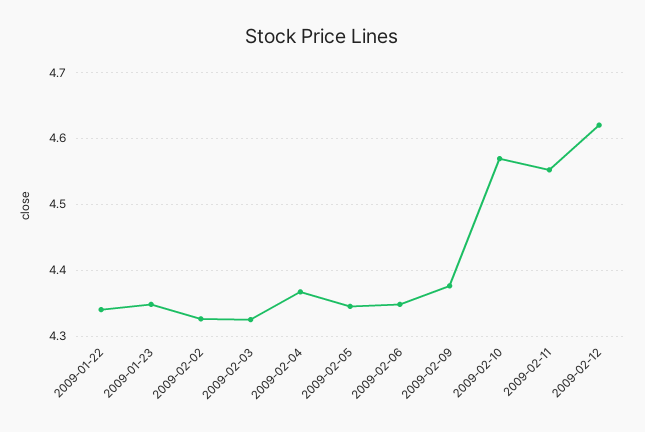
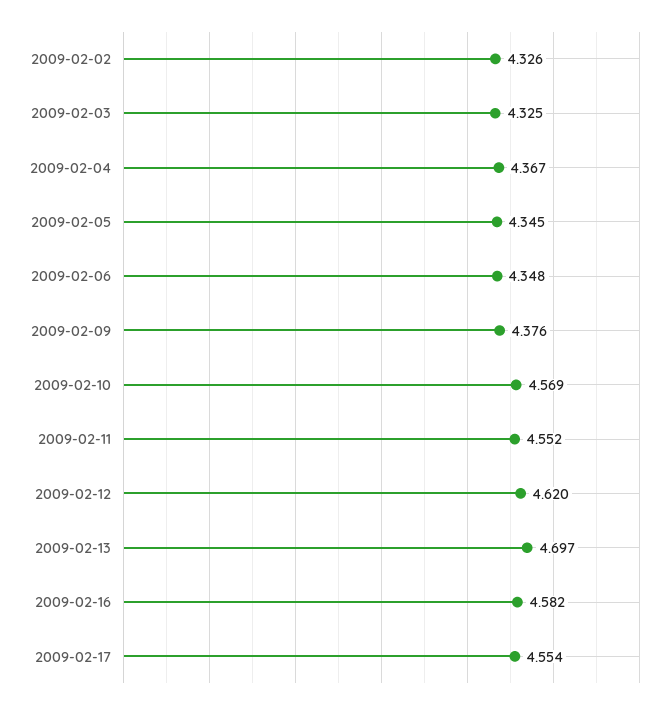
2009-01-22: 4.34 -> none
2009-01-23: 4.35 -> none
2009-02-13: none -> 4.697
2009-02-16: none -> 4.582
2009-02-17: none -> 4.554

